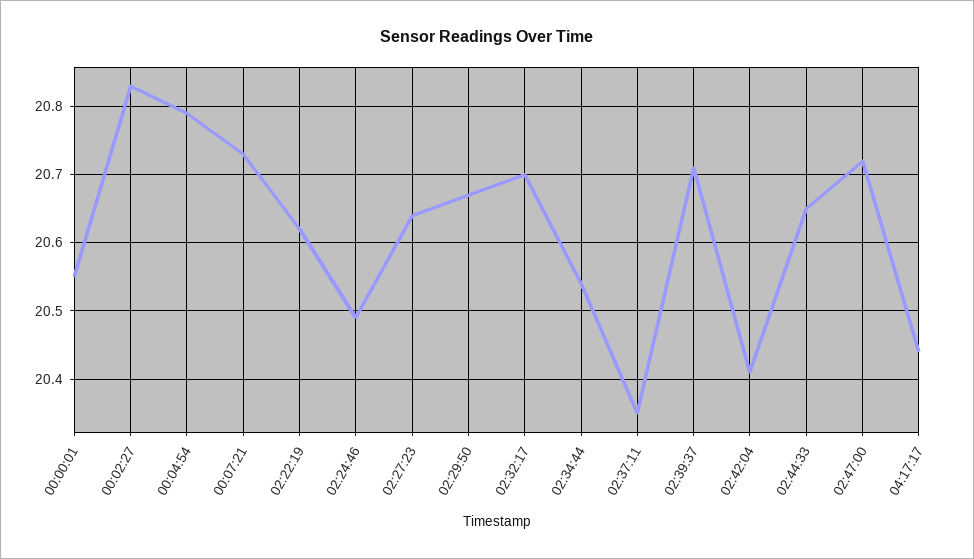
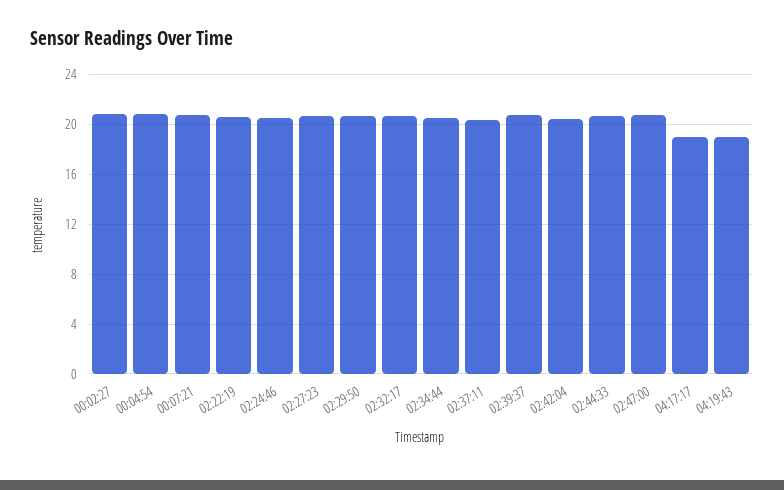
00:00:01: 20.55 -> none
04:17:17: 20.44 -> 19
04:19:43: none -> 19

